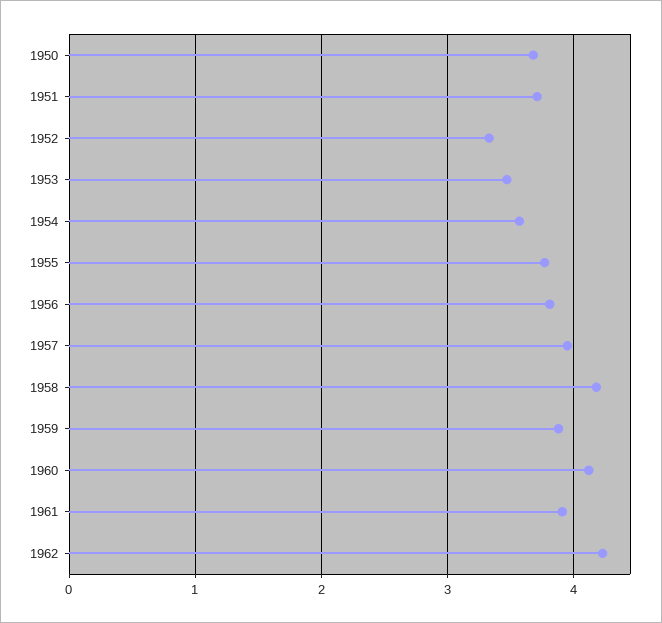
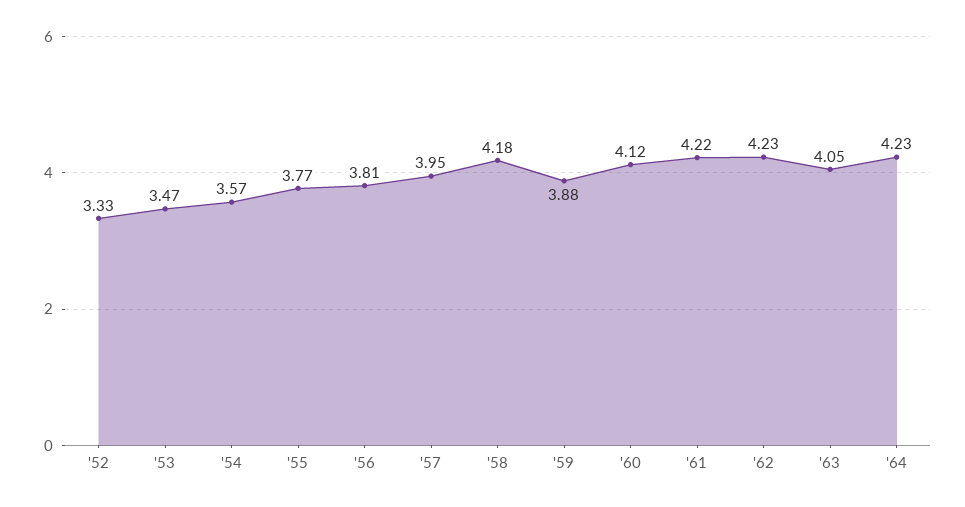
1950: 3.7 -> none
1951: 3.7 -> none
1961: 3.9 -> 4.22
'63: none -> 4.05
'64: none -> 4.23

